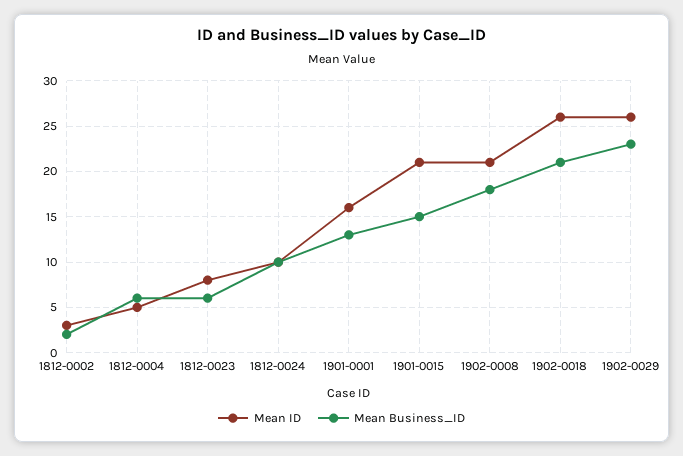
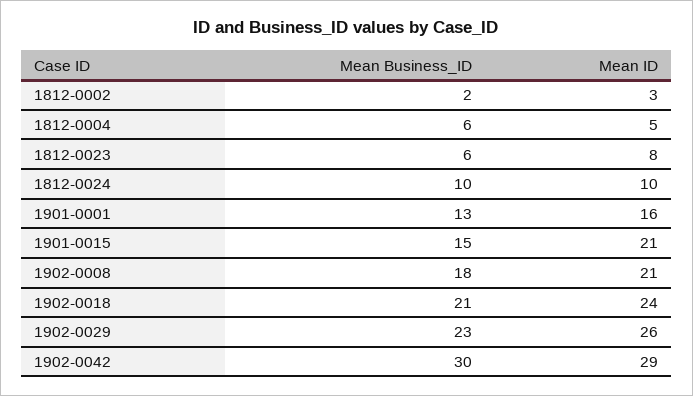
Mean ID, 1902-0018: 26 -> 24
Mean Business_ID, 1902-0042: none -> 30
Mean ID, 1902-0042: none -> 29

